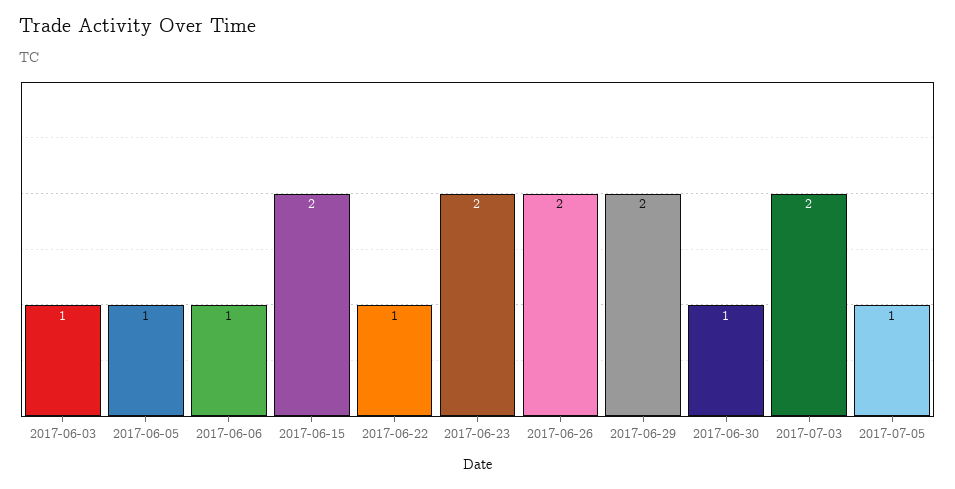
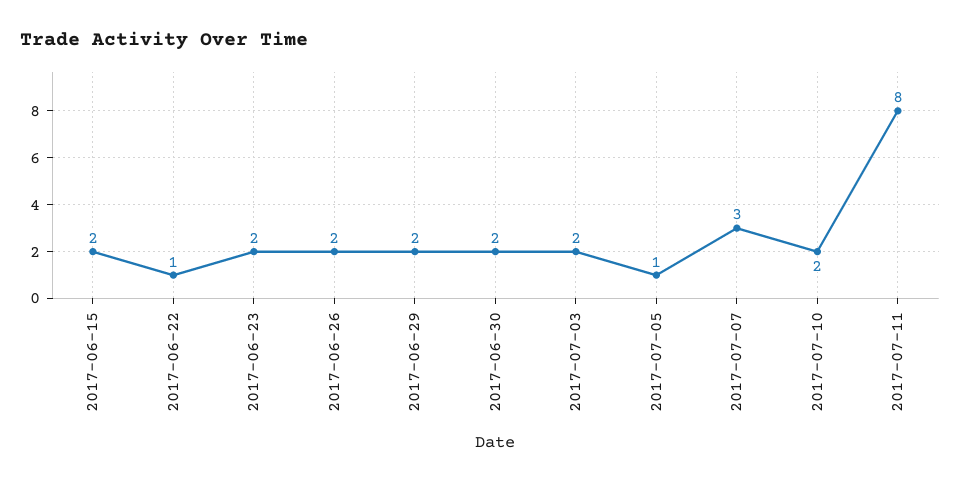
2017-06-03: 1 -> none
2017-06-05: 1 -> none
2017-06-06: 1 -> none
2017-06-30: 1 -> 2
2017-07-07: none -> 3
2017-07-10: none -> 2
2017-07-11: none -> 8

